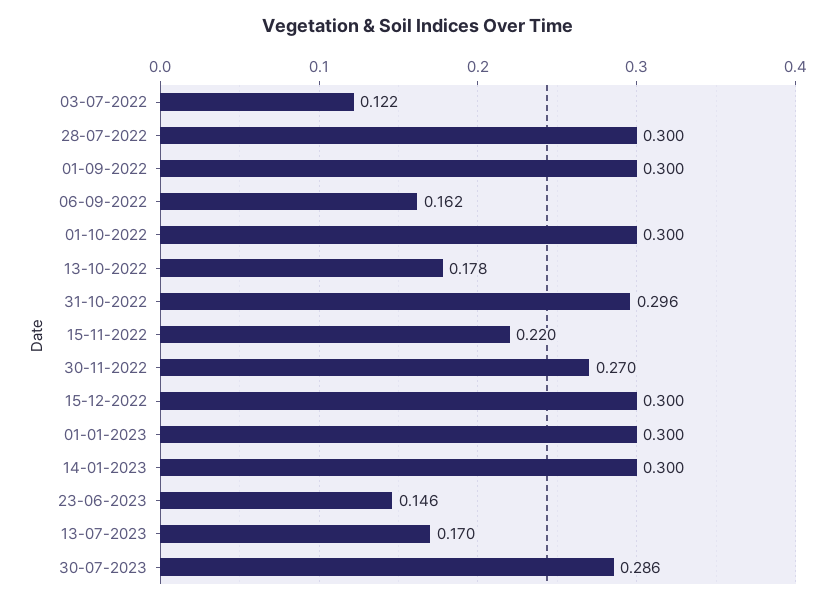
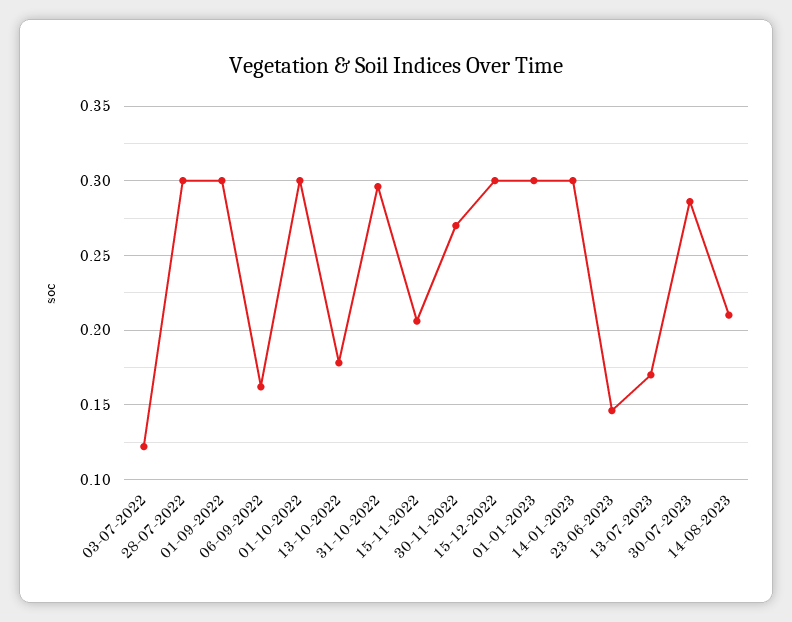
15-11-2022: 0.22 -> 0.205
14-08-2023: none -> 0.21

